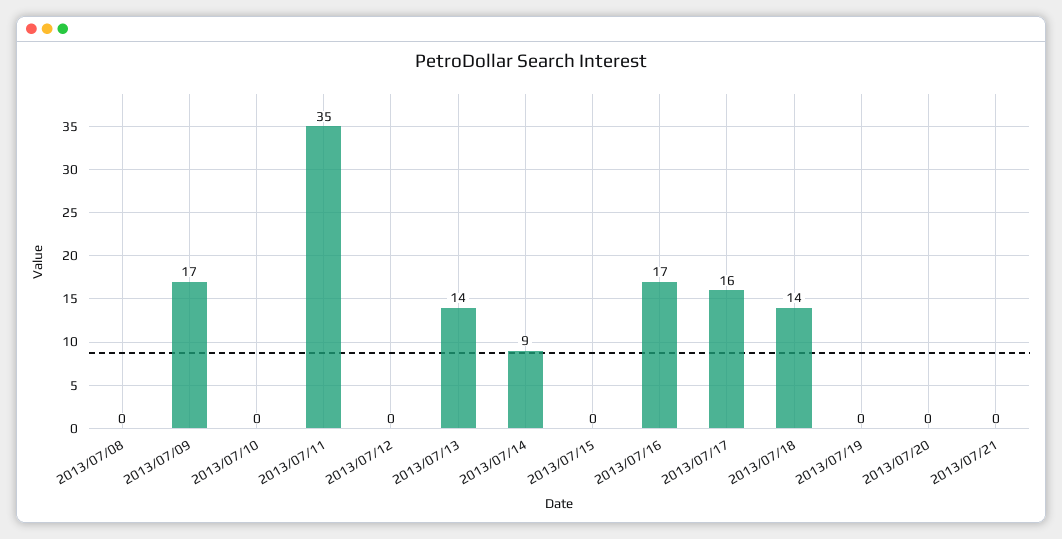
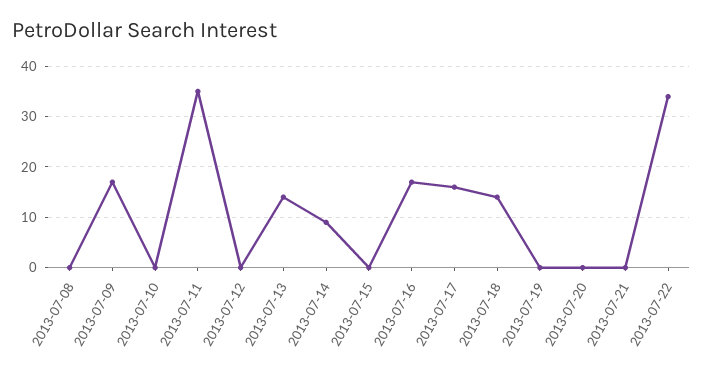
2013-07-22: none -> 35

